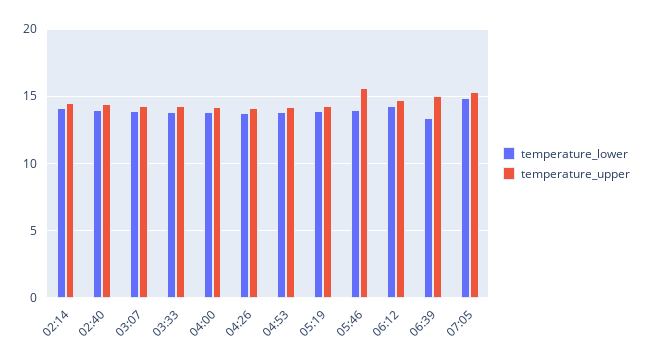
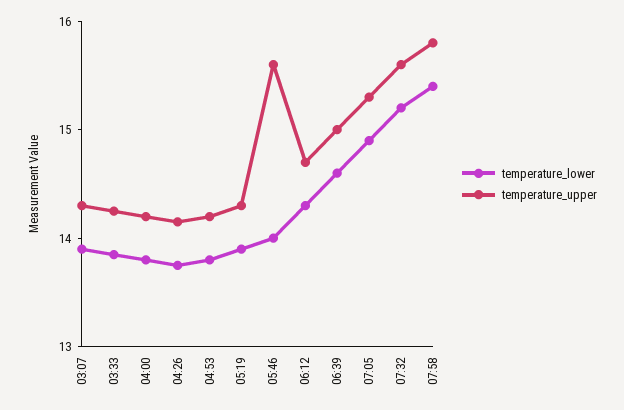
temperature_lower, 02:14: 14 -> none
temperature_upper, 02:14: 14.5 -> none
temperature_lower, 02:40: 14 -> none
temperature_upper, 02:40: 14.5 -> none
temperature_lower, 06:39: 13.5 -> 14.6
temperature_lower, 07:32: none -> 15.2
temperature_upper, 07:32: none -> 15.6
temperature_lower, 07:58: none -> 15.4
temperature_upper, 07:58: none -> 15.8

